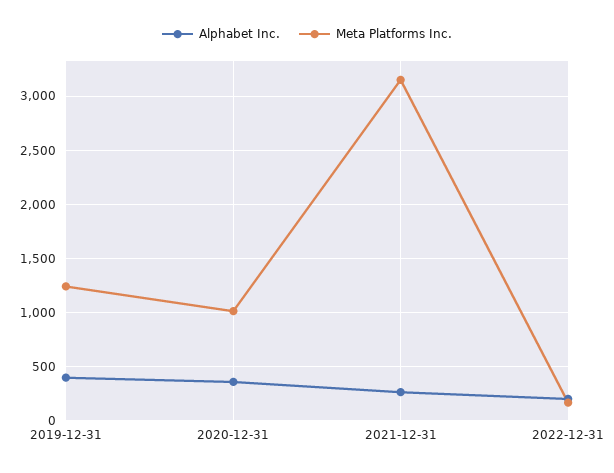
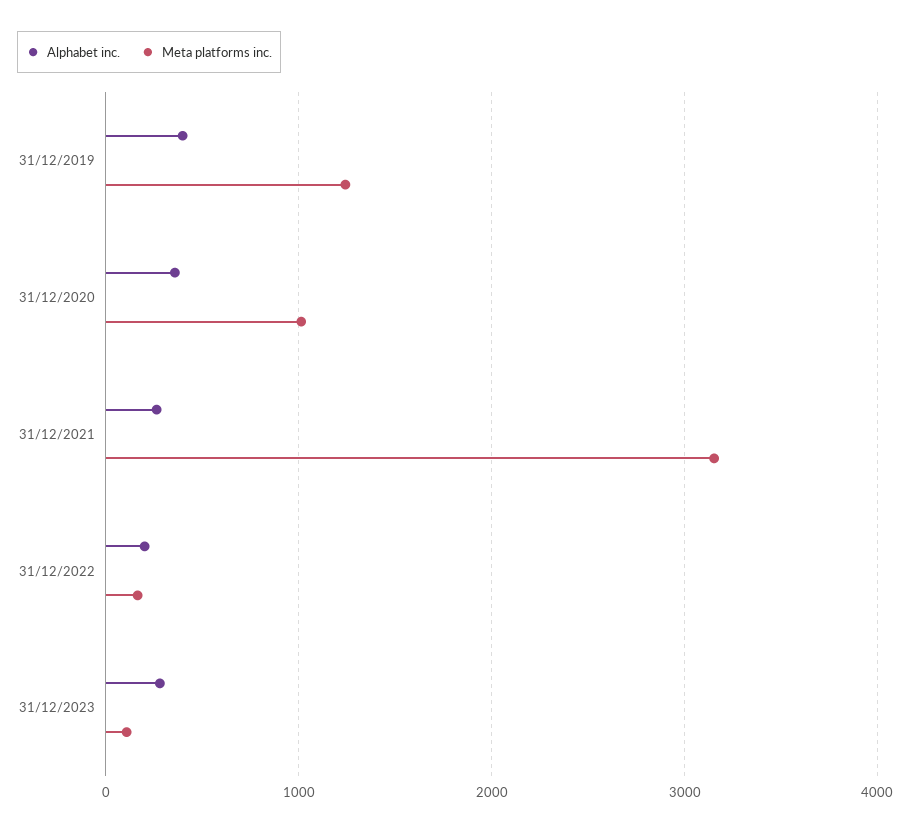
Alphabet Inc., 31/12/2023: none -> 300
Meta Platforms Inc., 31/12/2023: none -> 100

